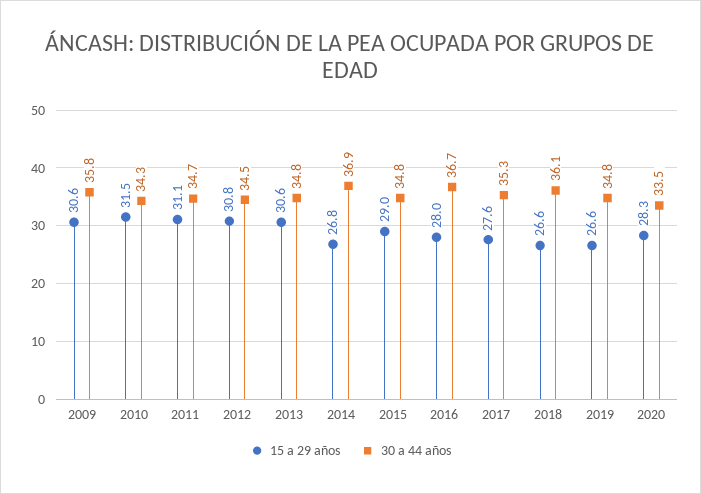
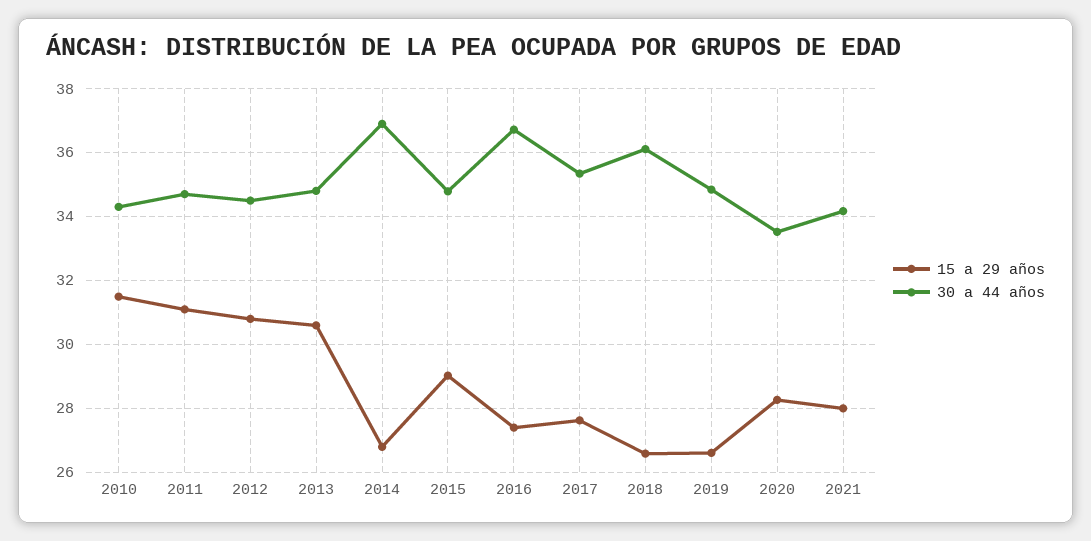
15 a 29 años, 2009: 30.6 -> none
30 a 44 años, 2009: 35.8 -> none
15 a 29 años, 2016: 28 -> 27.4
15 a 29 años, 2021: none -> 28
30 a 44 años, 2021: none -> 34.2

